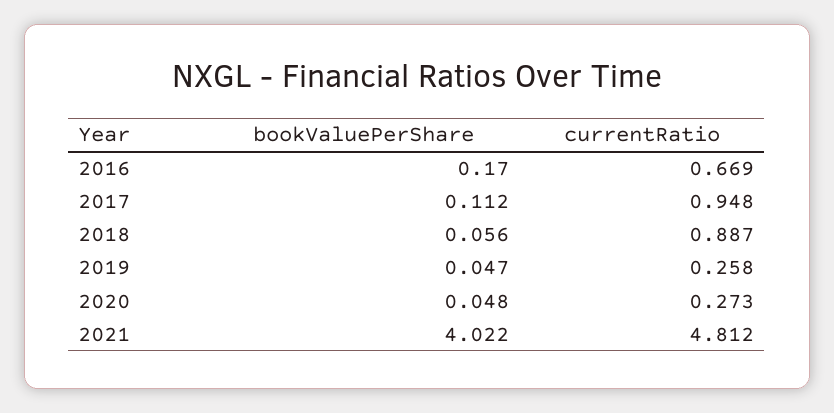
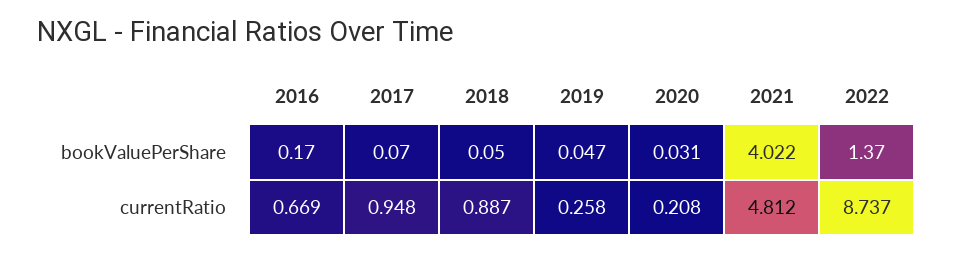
bookValuePerShare, 2017: 0.112 -> 0.07
bookValuePerShare, 2018: 0.056 -> 0.05
bookValuePerShare, 2020: 0.048 -> 0.031
currentRatio, 2020: 0.273 -> 0.208
bookValuePerShare, 2022: none -> 1.37
currentRatio, 2022: none -> 8.737

